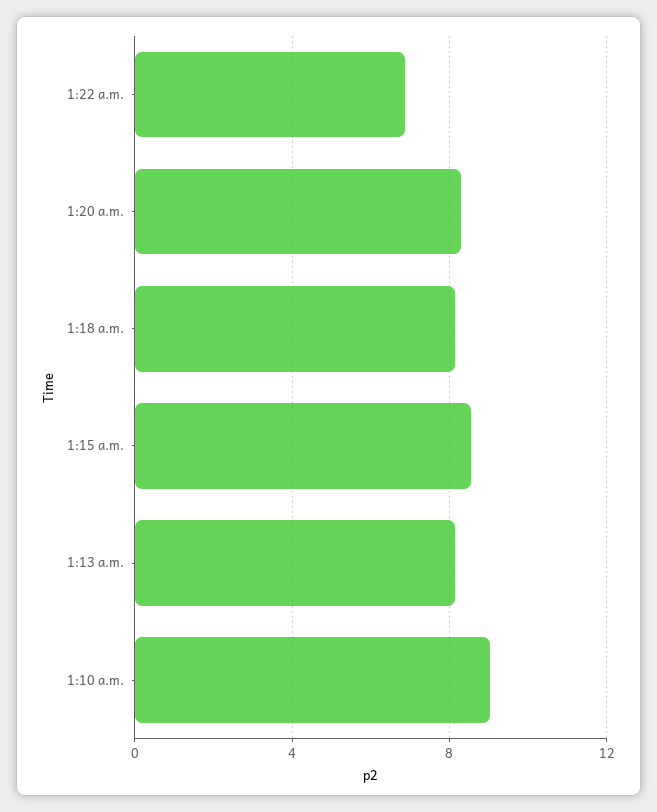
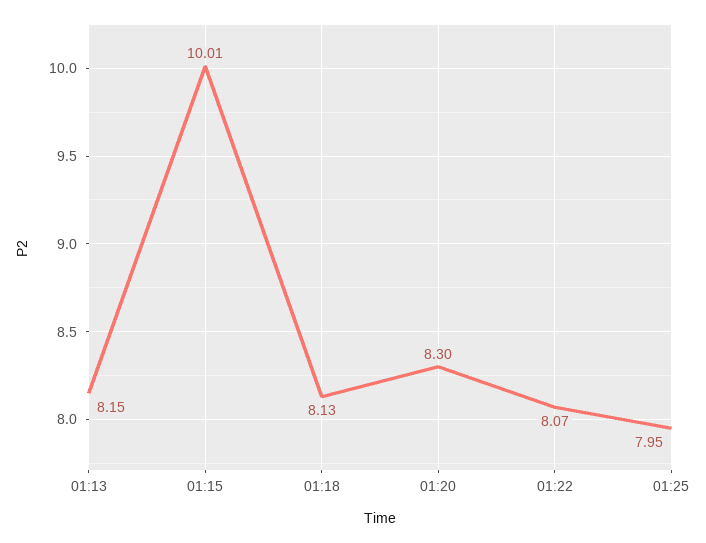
1:22 a.m.: 7 -> 8.07
1:15 a.m.: 8.5 -> 10.01
1:10 a.m.: 9 -> none
01:25: none -> 7.95

